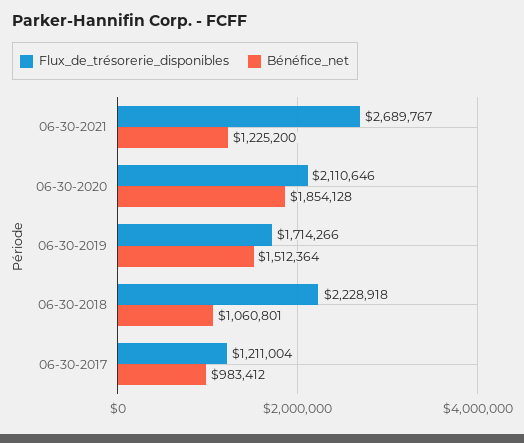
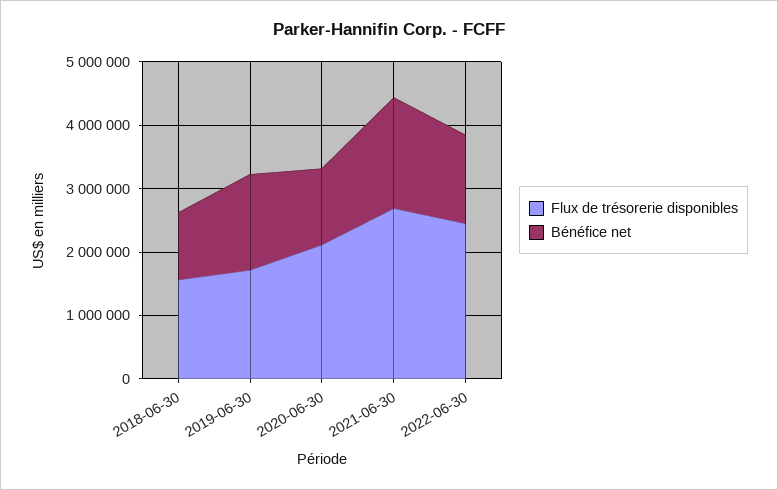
Bénéfice_net, 06-30-2021: 1225200 -> 1800000
Bénéfice_net, 06-30-2020: 1854128 -> 1200000
Flux_de_trésorerie_disponibles, 06-30-2018: 2228918 -> 1600000
Flux_de_trésorerie_disponibles, 06-30-2017: 1211004 -> none
Bénéfice_net, 06-30-2017: 983412 -> none
Flux_de_trésorerie_disponibles, 2022-06-30: none -> 2400000
Bénéfice_net, 2022-06-30: none -> 1400000

